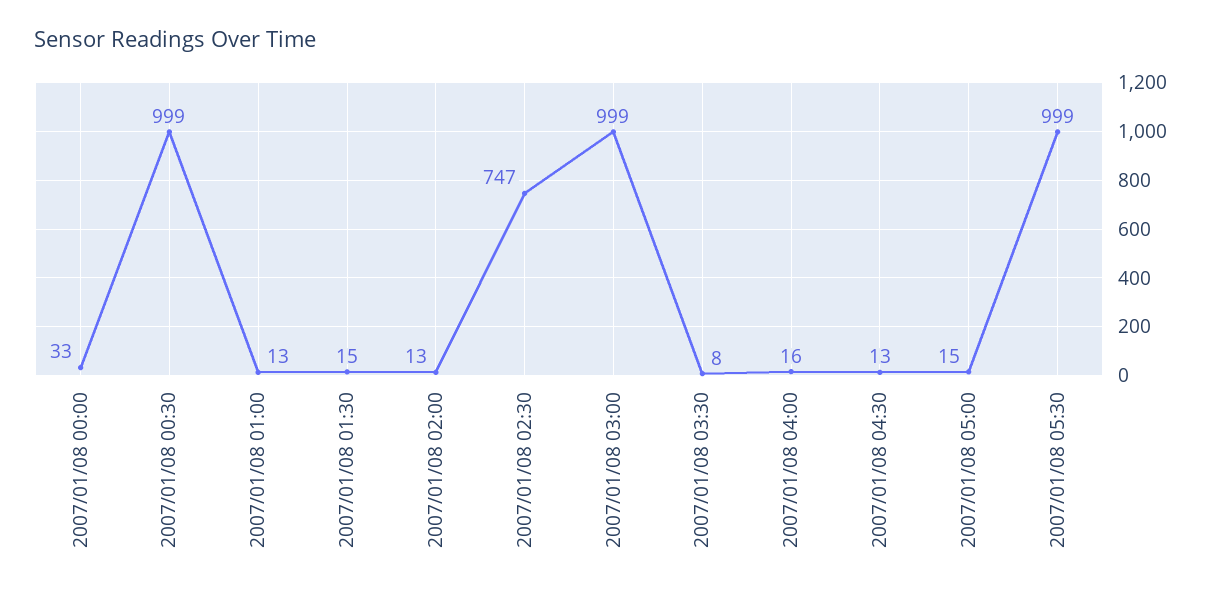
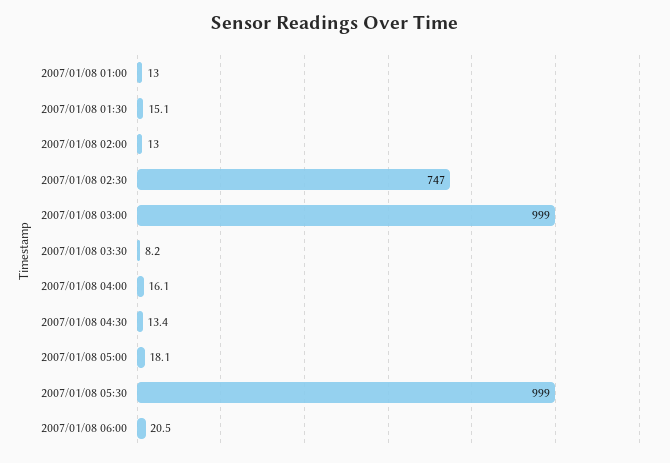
2007/01/08 00:00: 33 -> none
2007/01/08 00:30: 999 -> none
2007/01/08 05:00: 15 -> 18.1
2007/01/08 06:00: none -> 20.5

